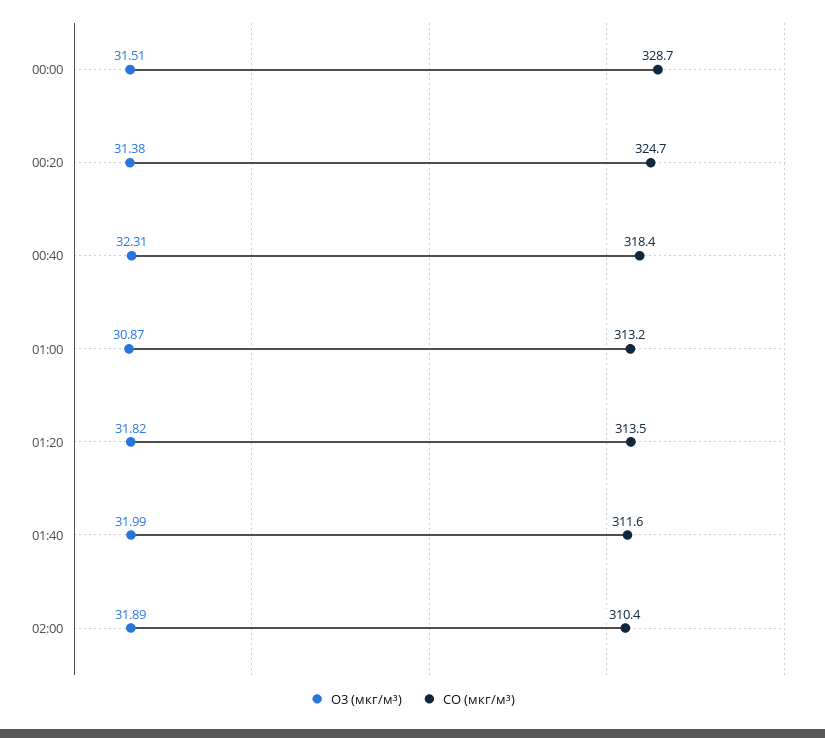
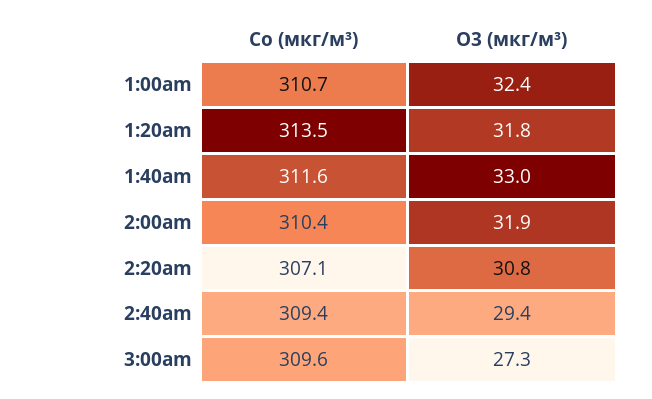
O3 (мкг/м³), 00:00: 31.51 -> none
CO (мкг/м³), 00:00: 328.7 -> none
O3 (мкг/м³), 00:20: 31.38 -> none
CO (мкг/м³), 00:20: 324.7 -> none
O3 (мкг/м³), 00:40: 32.31 -> none
CO (мкг/м³), 00:40: 318.4 -> none
O3 (мкг/м³), 01:00: 30.87 -> 32.4
CO (мкг/м³), 01:00: 313.2 -> 310.7
O3 (мкг/м³), 01:40: 31.99 -> 33
CO (мкг/м³), 2:20am: none -> 307.1
O3 (мкг/м³), 2:20am: none -> 30.8
CO (мкг/м³), 2:40am: none -> 309.4
O3 (мкг/м³), 2:40am: none -> 29.4
CO (мкг/м³), 3:00am: none -> 309.6
O3 (мкг/м³), 3:00am: none -> 27.3

